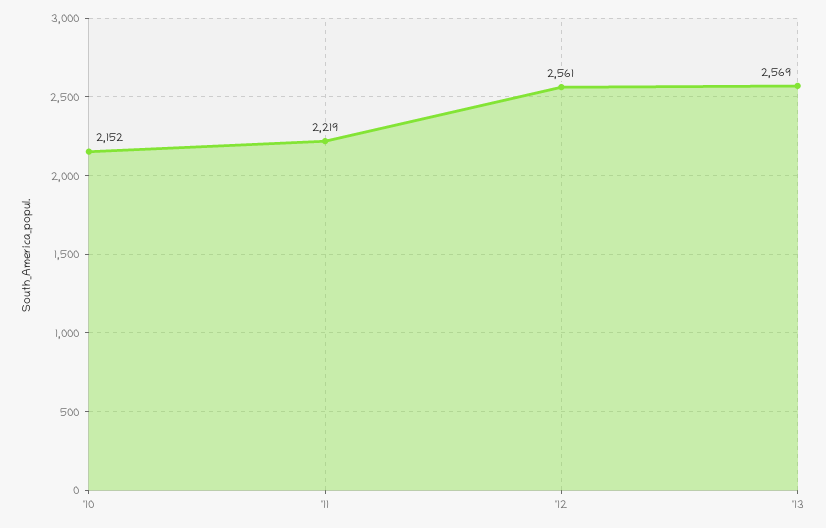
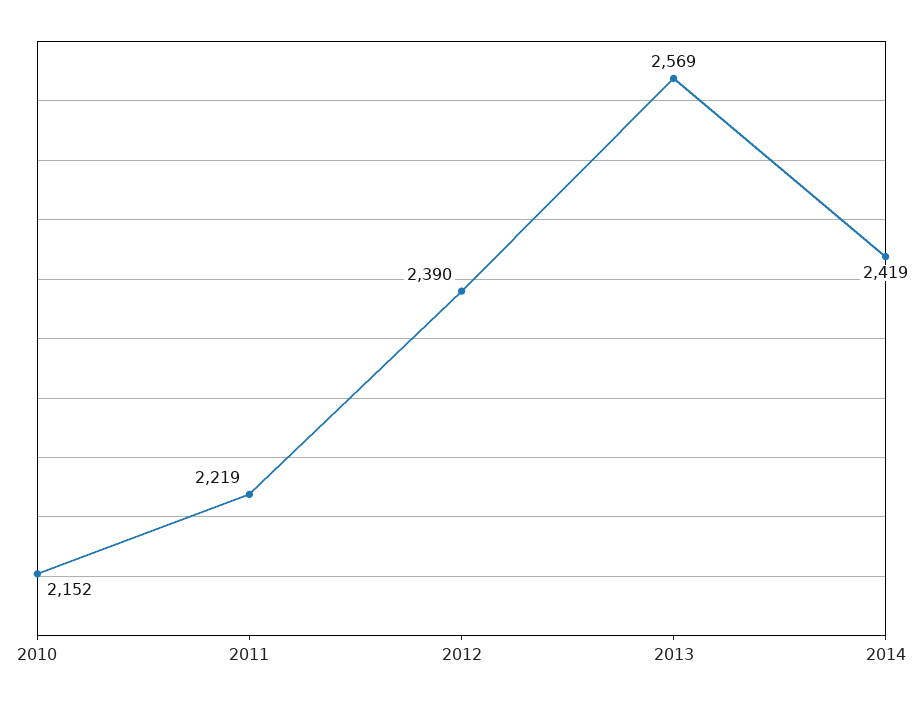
'12: 2561 -> 2390
2014: none -> 2419

